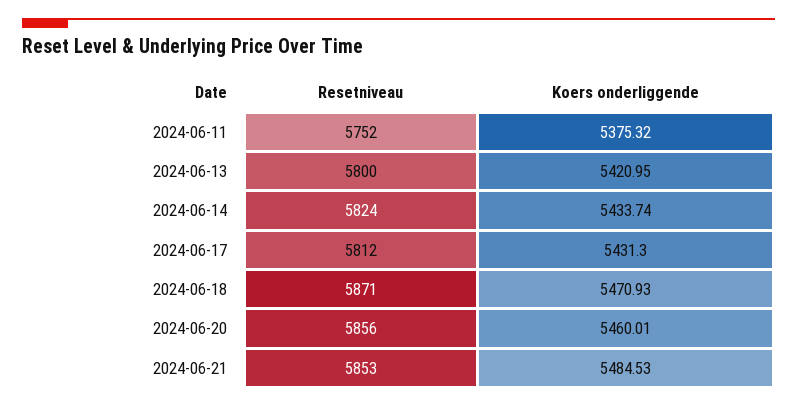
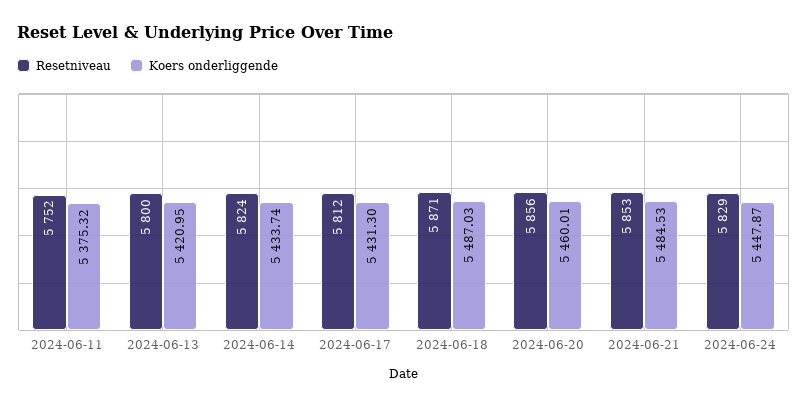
Koers onderliggende, 2024-06-18: 5470.93 -> 5487.03
Resetniveau, 2024-06-24: none -> 5829
Koers onderliggende, 2024-06-24: none -> 5447.87

